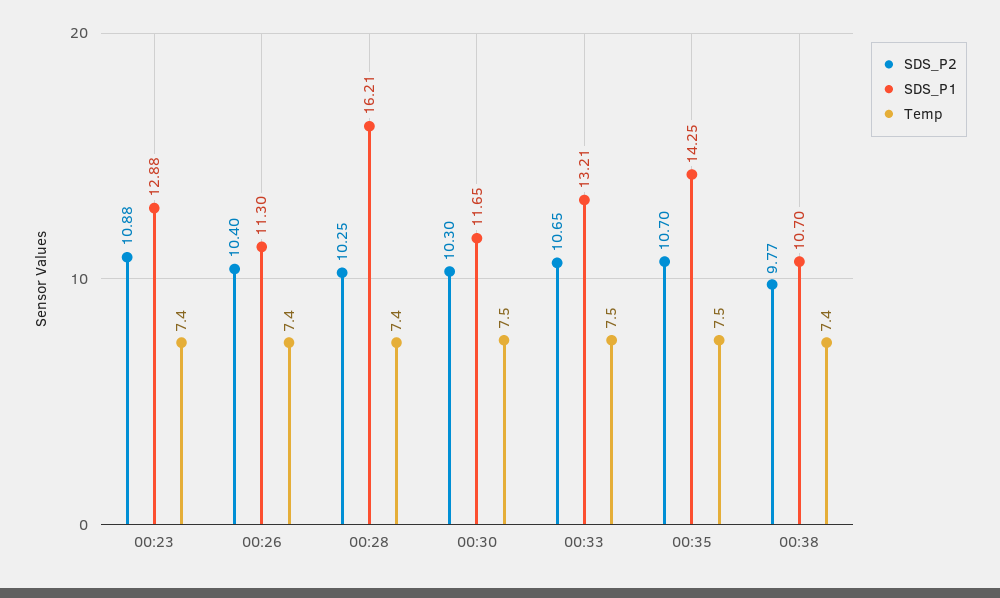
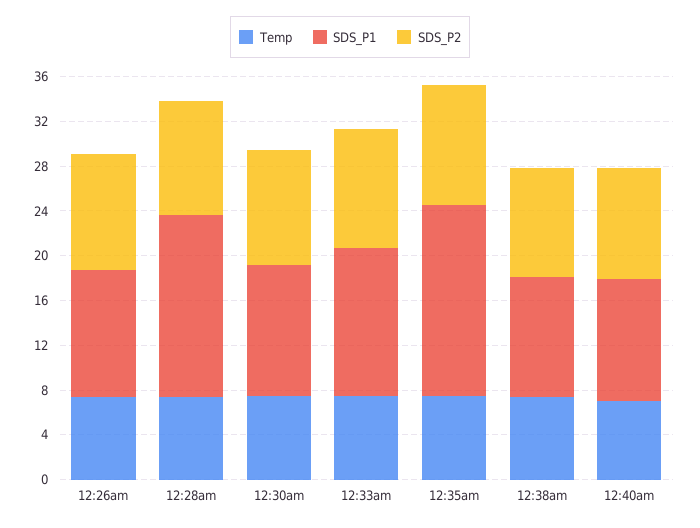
SDS_P2, 00:23: 10.88 -> none
SDS_P1, 00:23: 12.88 -> none
Temp, 00:23: 7.4 -> none
SDS_P1, 00:35: 14.25 -> 17
Temp, 12:40am: none -> 7
SDS_P1, 12:40am: none -> 11
SDS_P2, 12:40am: none -> 10

